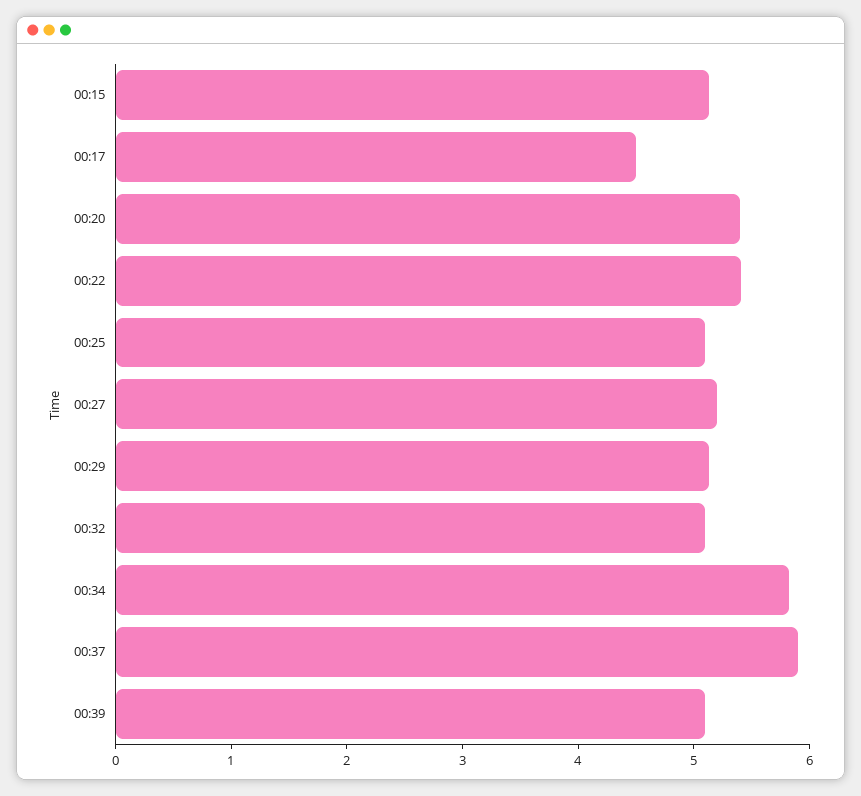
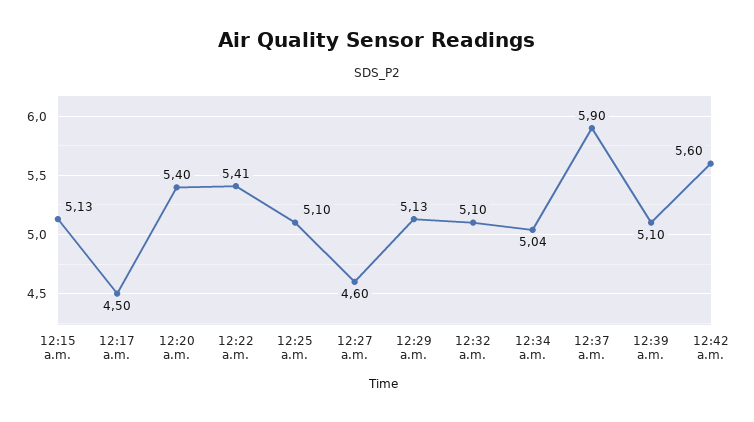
00:27: 5.2 -> 4.6
00:34: 5.8 -> 5.04
12:42 a.m.: none -> 5.6

